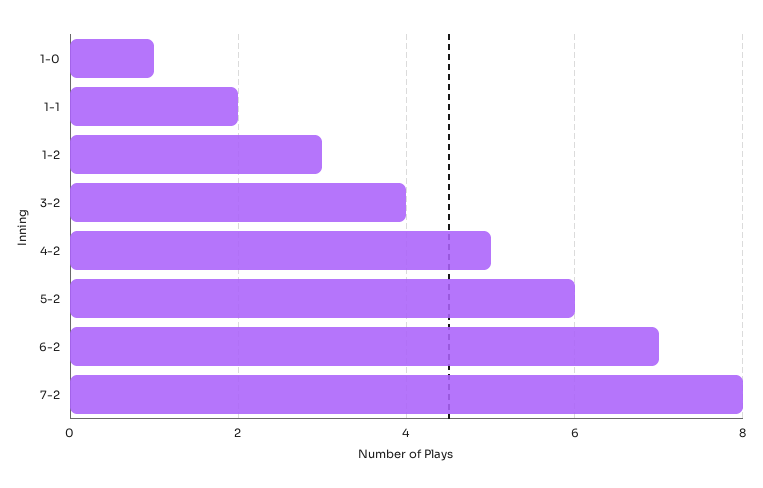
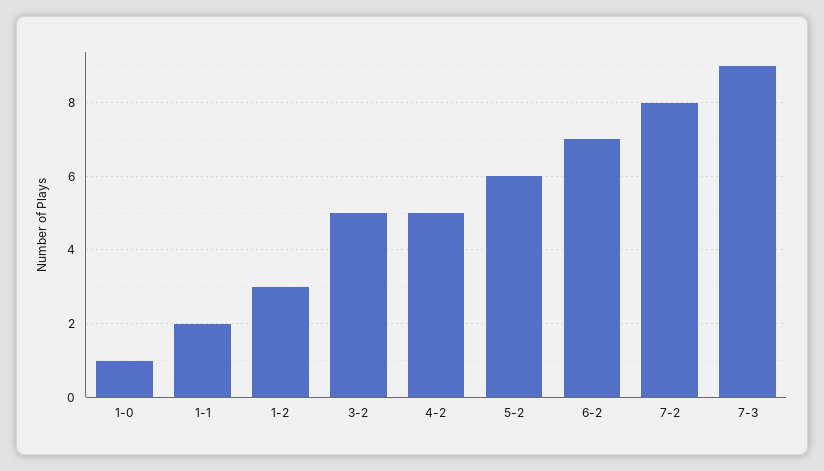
3-2: 4 -> 5
7-3: none -> 9

